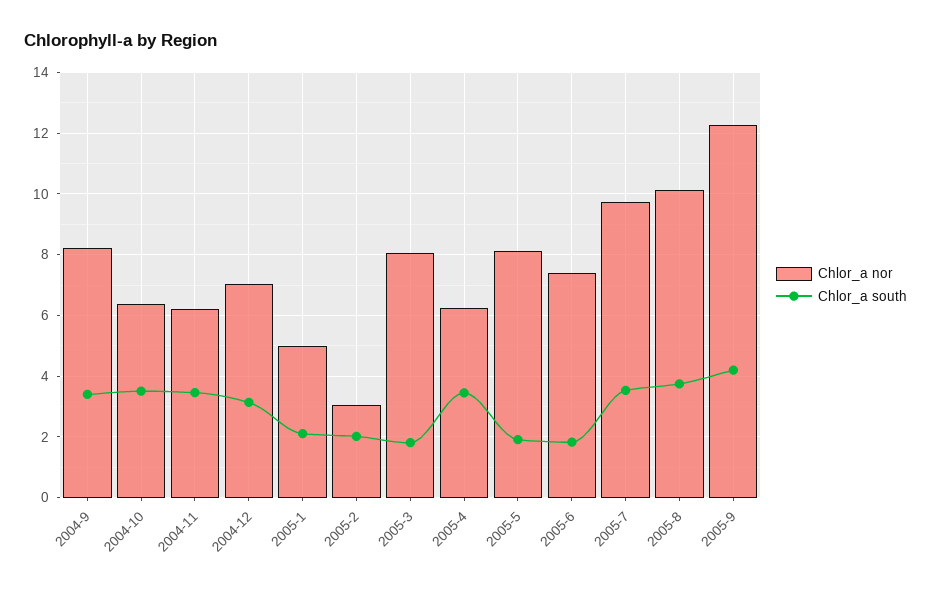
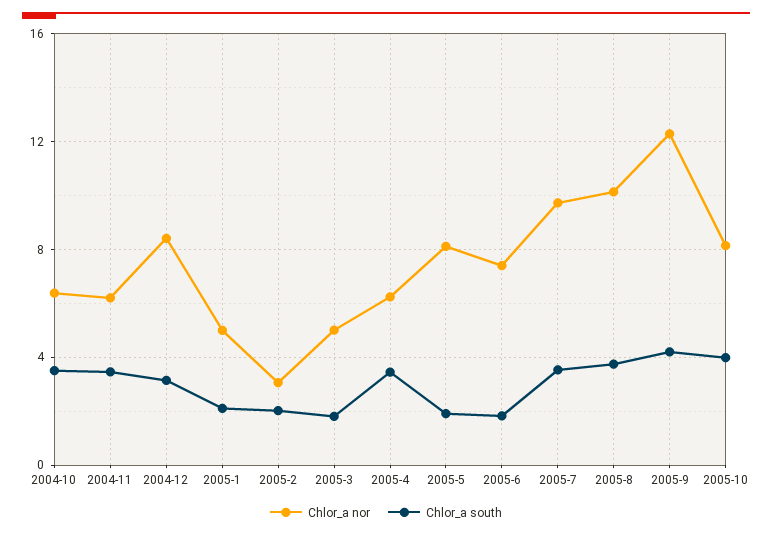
Chlor_a nor, 2004-9: 8.2 -> none
Chlor_a south, 2004-9: 3.4 -> none
Chlor_a nor, 2004-12: 7 -> 8.5
Chlor_a nor, 2005-3: 8 -> 5
Chlor_a nor, 2005-10: none -> 8
Chlor_a south, 2005-10: none -> 4

